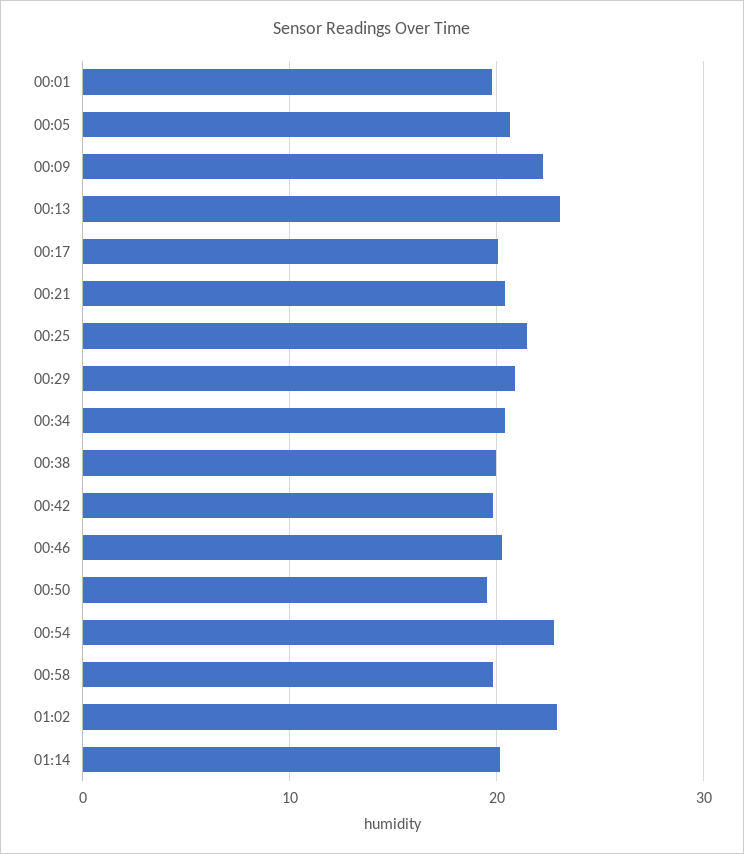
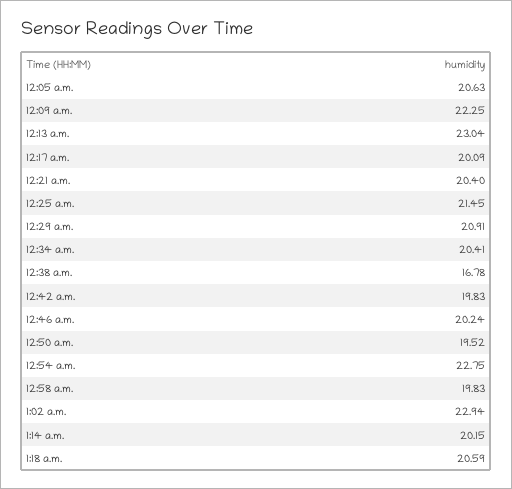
00:01: 20 -> none
00:38: 20 -> 16.78
1:18 a.m.: none -> 20.59

